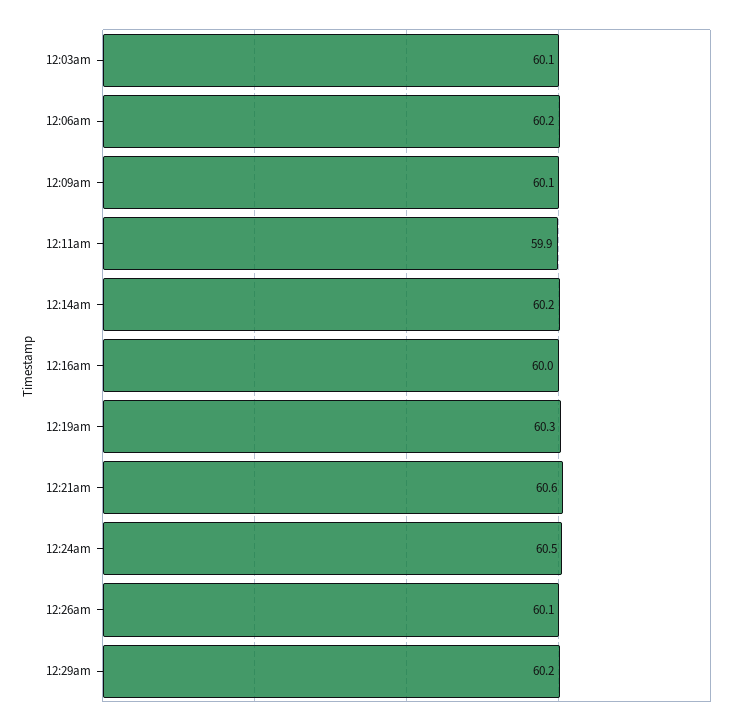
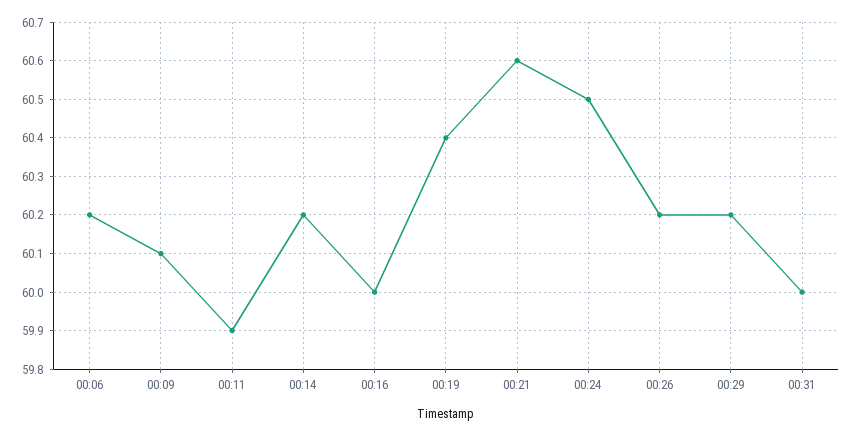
12:03am: 60.1 -> none
12:19am: 60.3 -> 60.4
12:26am: 60.1 -> 60.2
00:31: none -> 60

